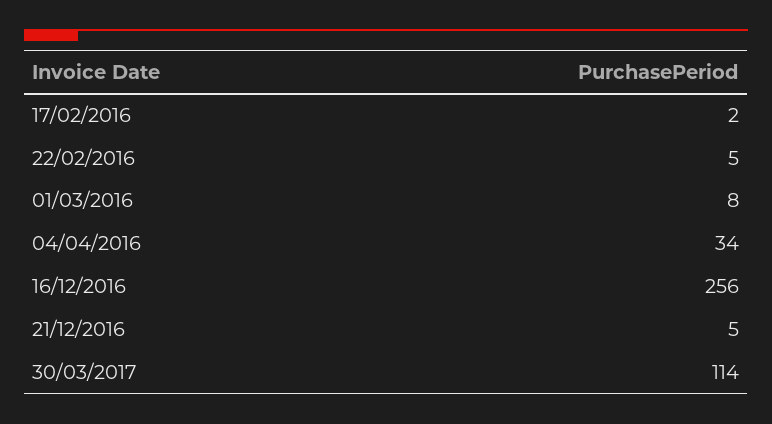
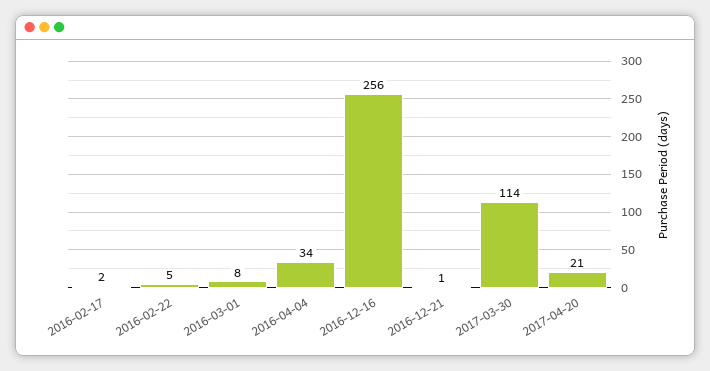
21/12/2016: 5 -> 1
2017-04-20: none -> 21

